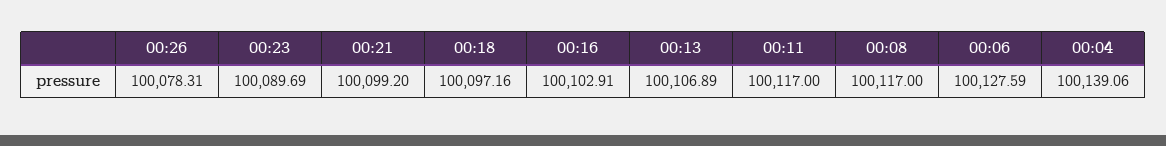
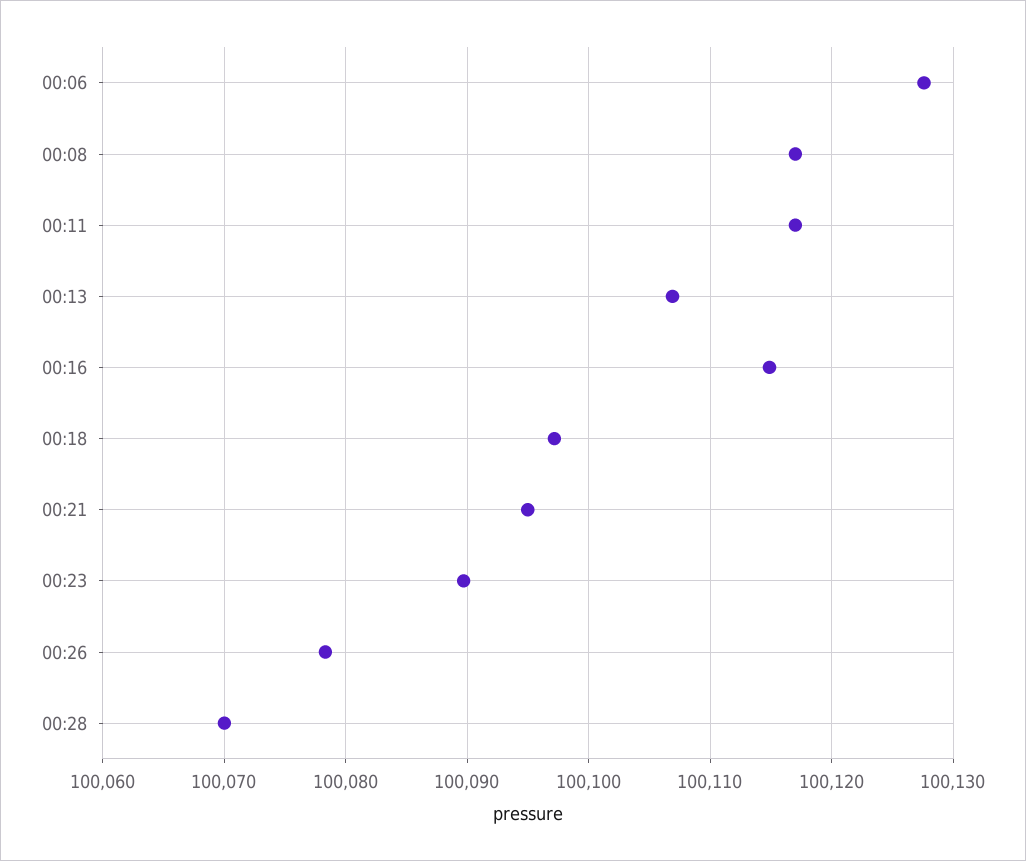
00:21: 100099.2 -> 100095
00:16: 100102.91 -> 100115
00:04: 100139.06 -> none
00:28: none -> 100070

